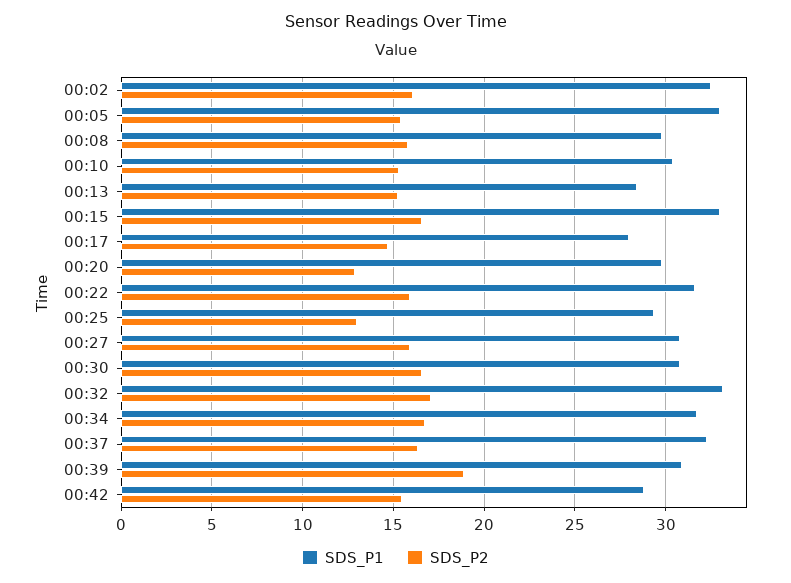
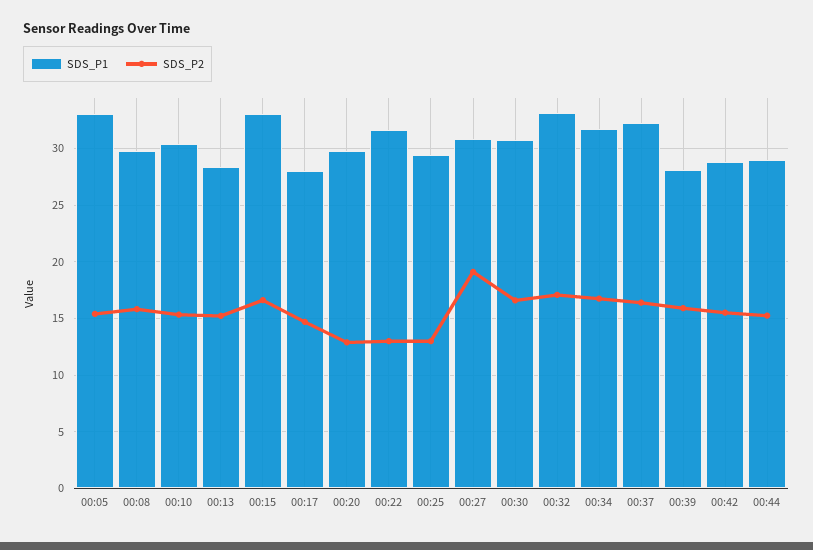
SDS_P1, 00:02: 32.5 -> none
SDS_P2, 00:02: 16 -> none
SDS_P2, 00:22: 16 -> 13
SDS_P2, 00:27: 16 -> 19
SDS_P1, 00:39: 31 -> 28
SDS_P2, 00:39: 19 -> 16
SDS_P1, 00:44: none -> 29
SDS_P2, 00:44: none -> 15

